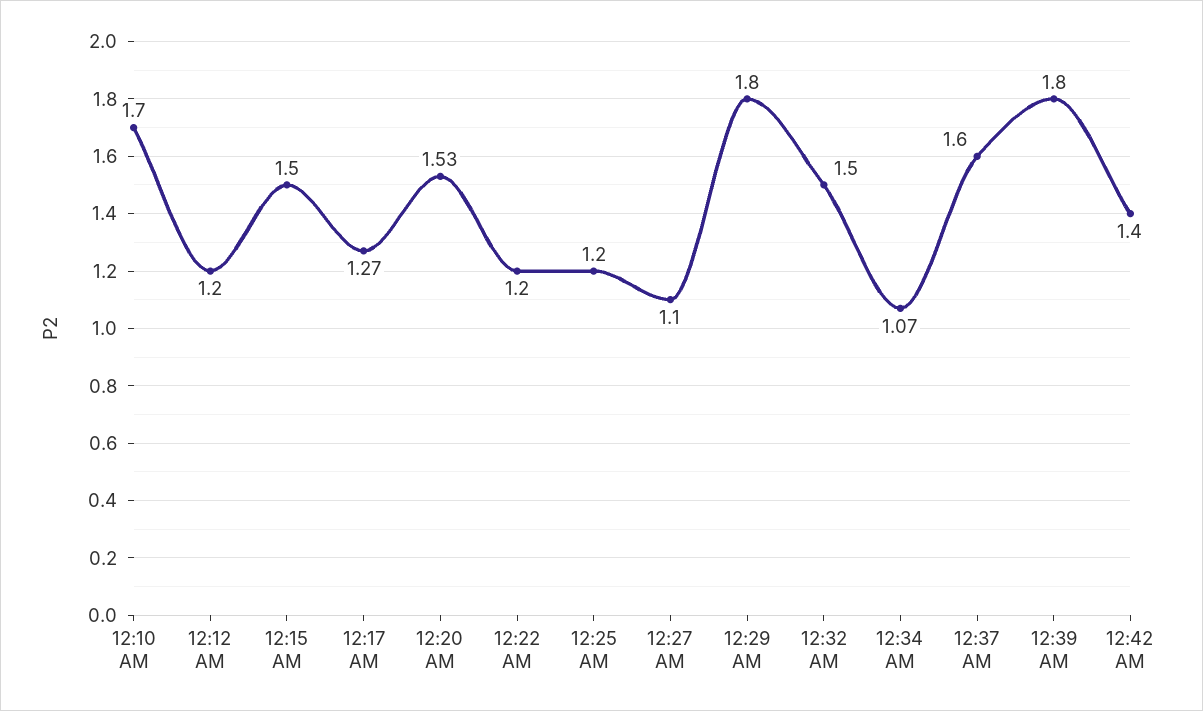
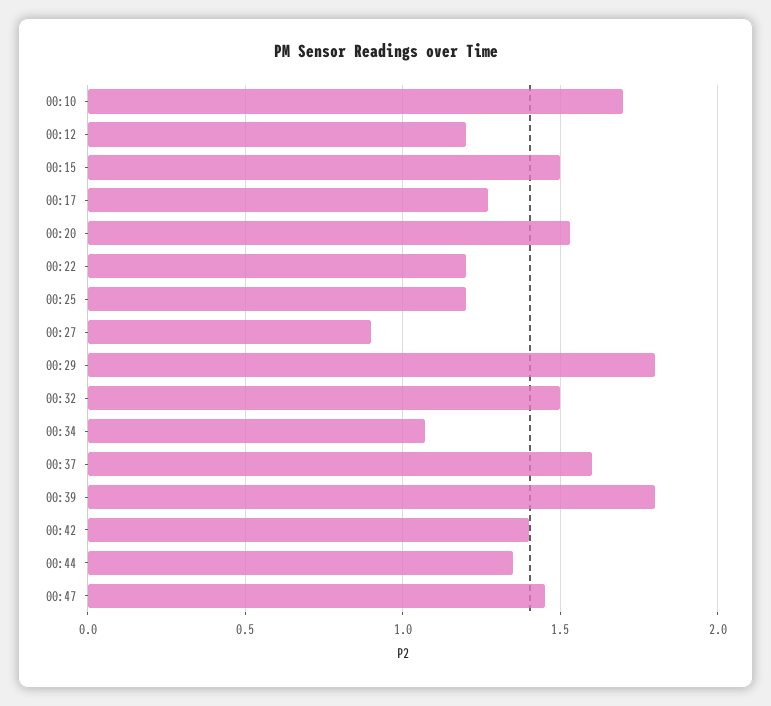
12:27 AM: 1.1 -> 0.9
00:44: none -> 1.35
00:47: none -> 1.45

